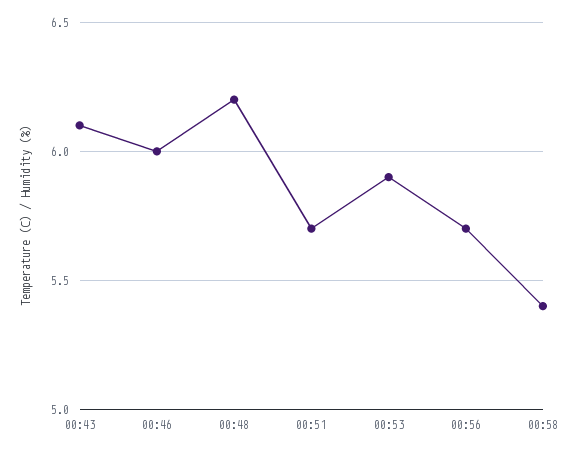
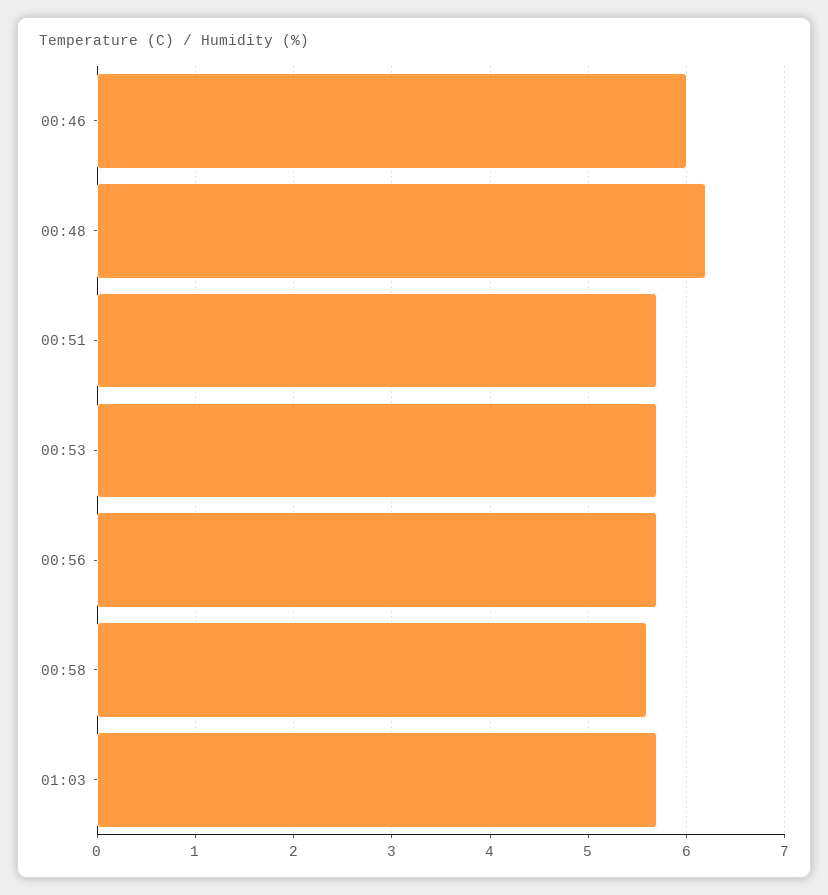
00:43: 6.1 -> none
00:53: 5.9 -> 5.7
00:58: 5.4 -> 5.6
01:03: none -> 5.7

